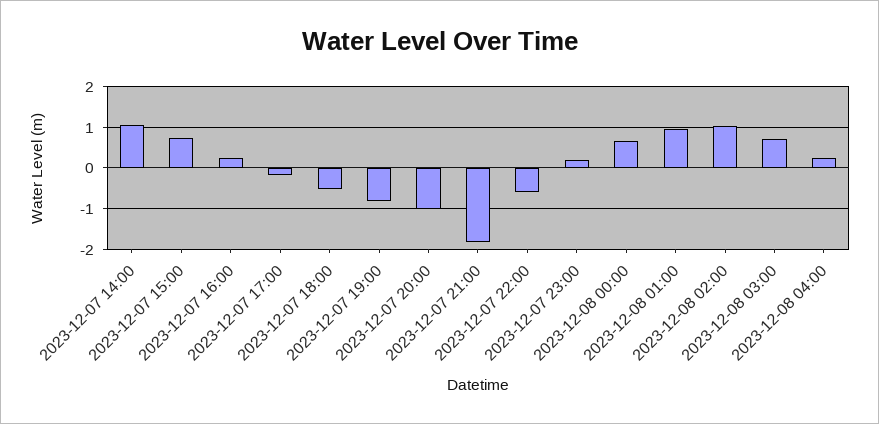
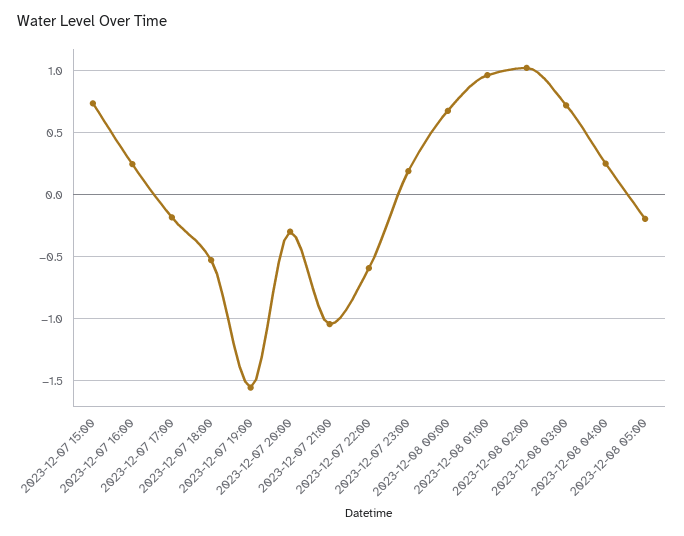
2023-12-07 14:00: 1 -> none
2023-12-07 19:00: -0.8 -> -1.55
2023-12-07 20:00: -1 -> -0.3
2023-12-07 21:00: -1.8 -> -1.05
2023-12-08 05:00: none -> -0.2

